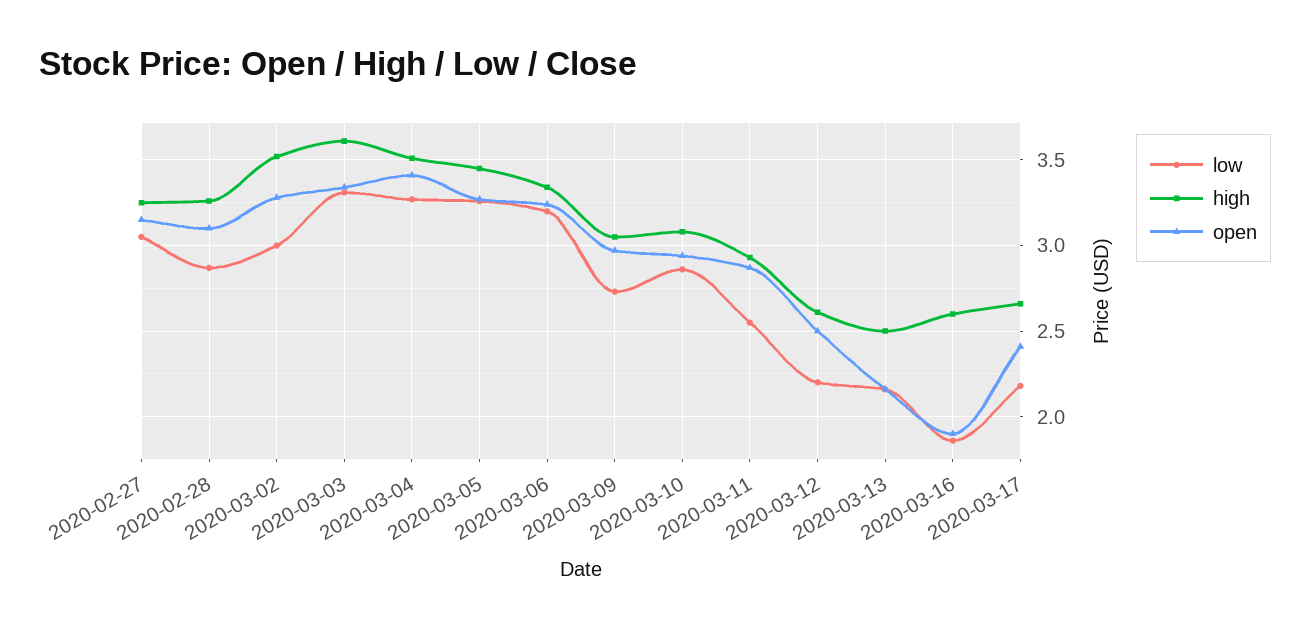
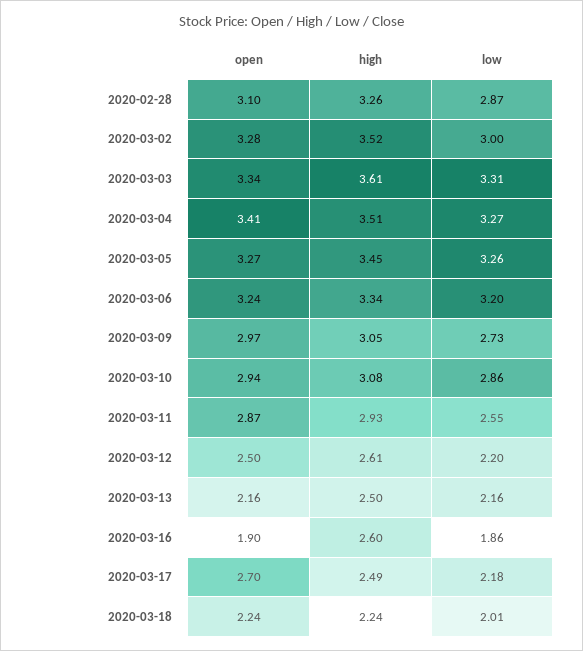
low, 2020-02-27: 3.05 -> none
high, 2020-02-27: 3.25 -> none
open, 2020-02-27: 3.15 -> none
high, 2020-03-17: 2.65 -> 2.49
open, 2020-03-17: 2.4 -> 2.7
open, 2020-03-18: none -> 2.24
high, 2020-03-18: none -> 2.24
low, 2020-03-18: none -> 2.01

